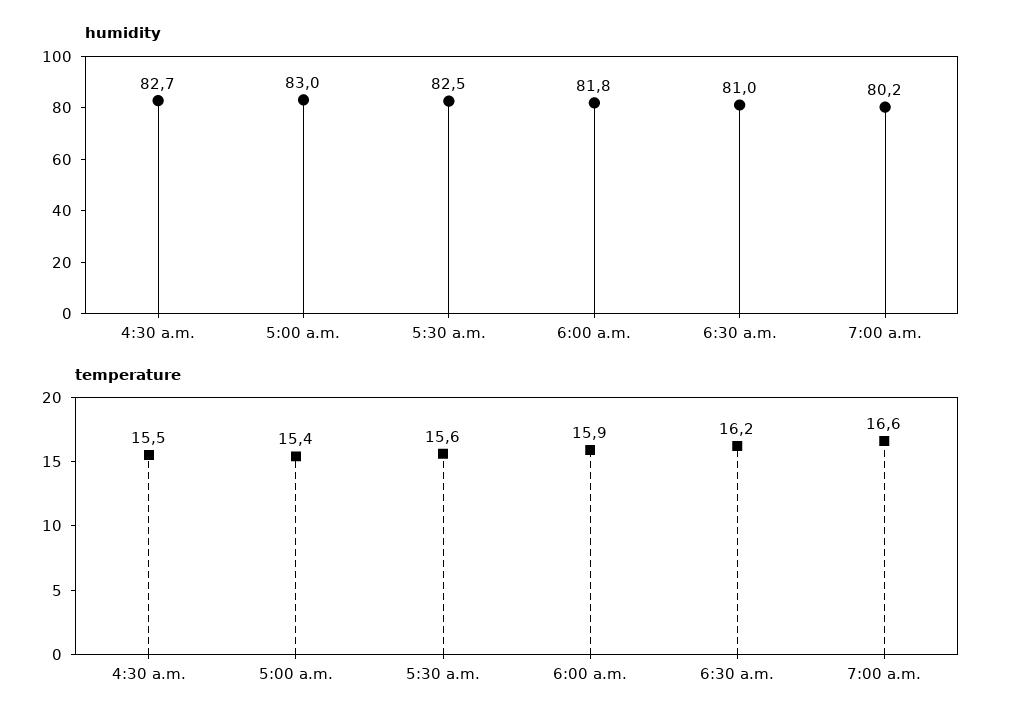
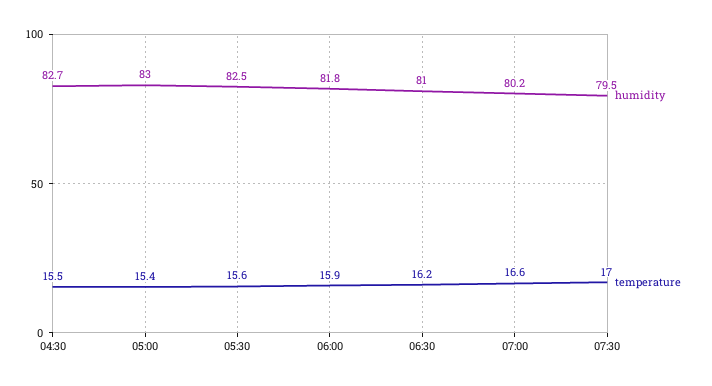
humidity, 07:30: none -> 79.5
temperature, 07:30: none -> 17

